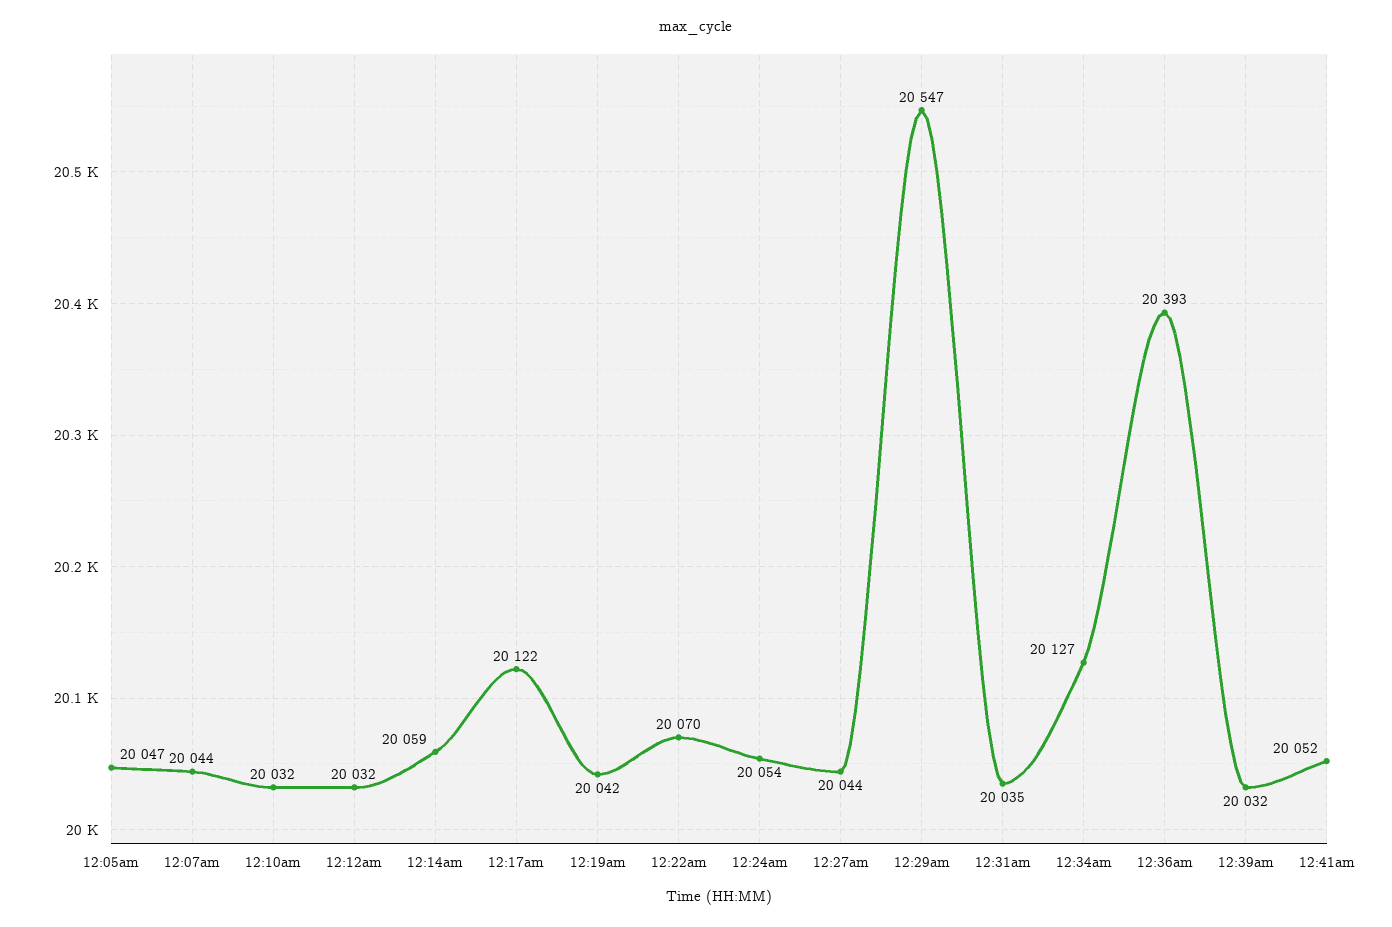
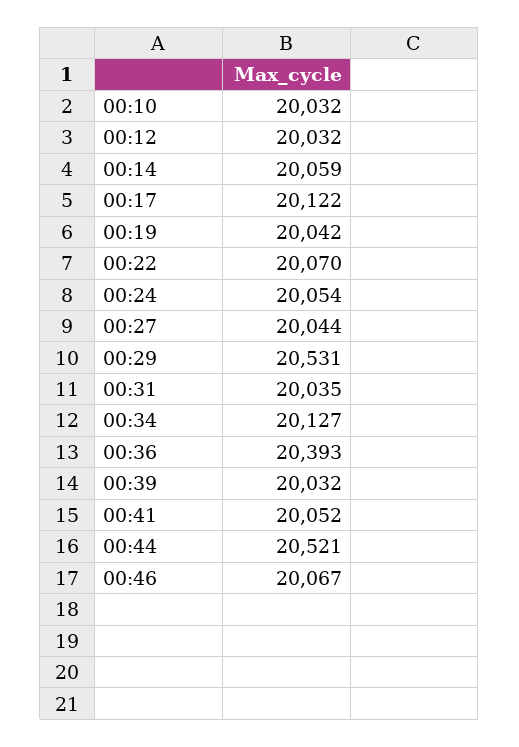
12:05am: 20047 -> none
12:07am: 20044 -> none
12:29am: 20547 -> 20531
00:44: none -> 20521
00:46: none -> 20067

